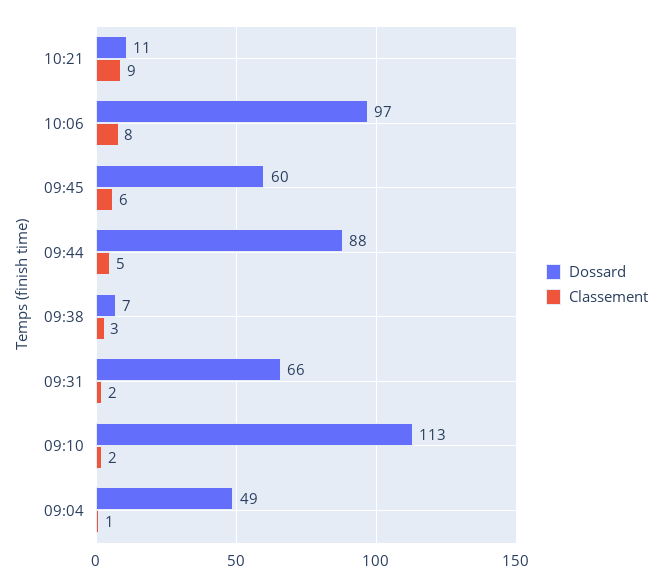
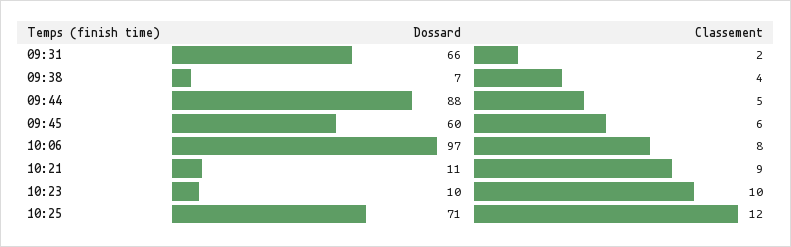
Classement, 09:38: 3 -> 4
Dossard, 09:10: 113 -> none
Classement, 09:10: 2 -> none
Dossard, 09:04: 49 -> none
Classement, 09:04: 1 -> none
Dossard, 10:23: none -> 10
Classement, 10:23: none -> 10
Dossard, 10:25: none -> 71
Classement, 10:25: none -> 12

